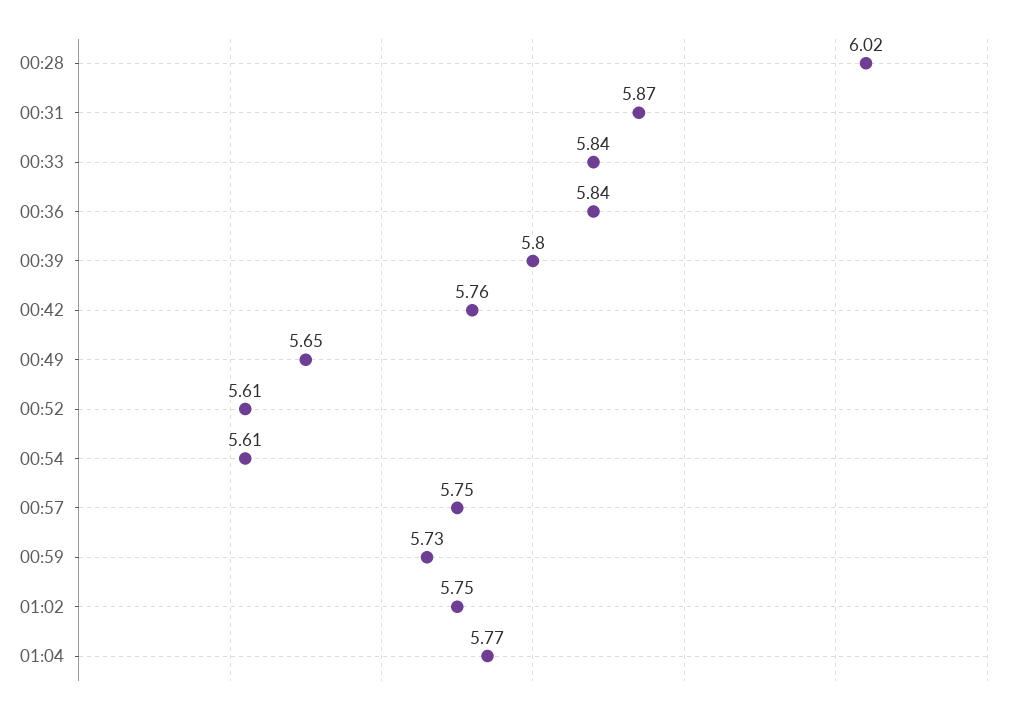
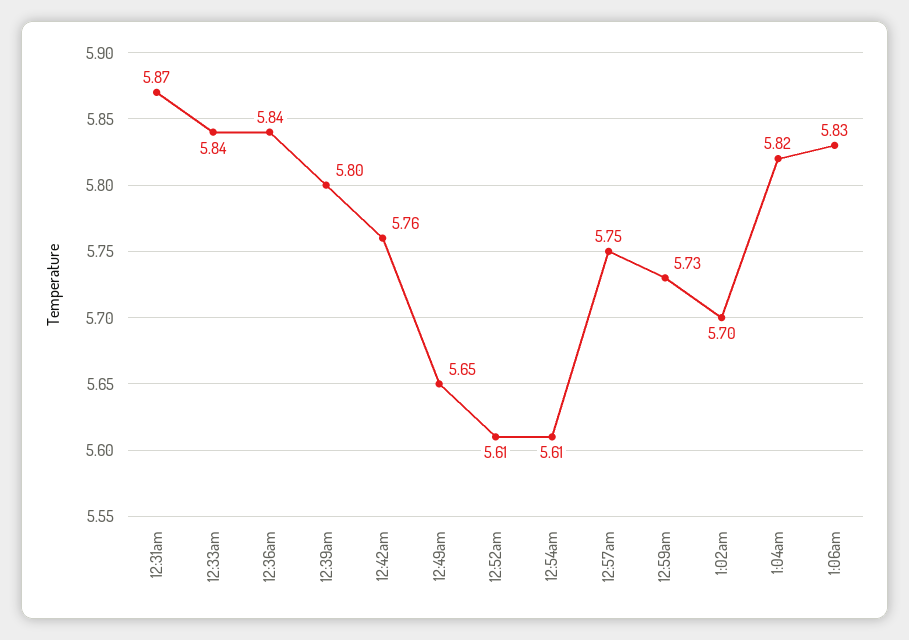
00:28: 6.02 -> none
01:02: 5.75 -> 5.7
01:04: 5.77 -> 5.82
1:06am: none -> 5.83

